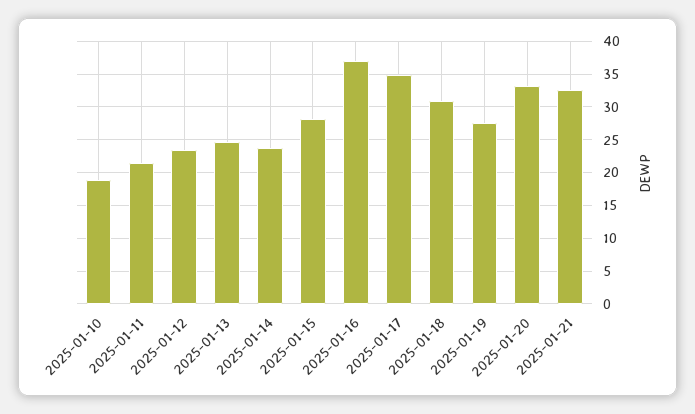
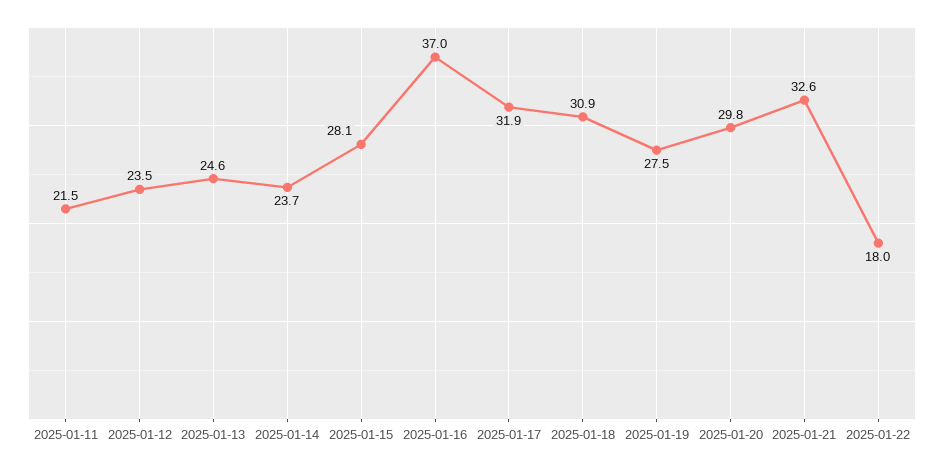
2025-01-10: 19 -> none
2025-01-17: 35 -> 31.9
2025-01-20: 33 -> 29.8
2025-01-22: none -> 18

